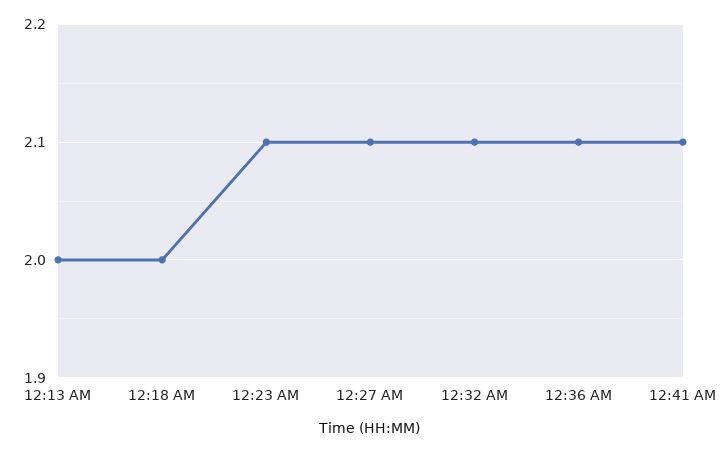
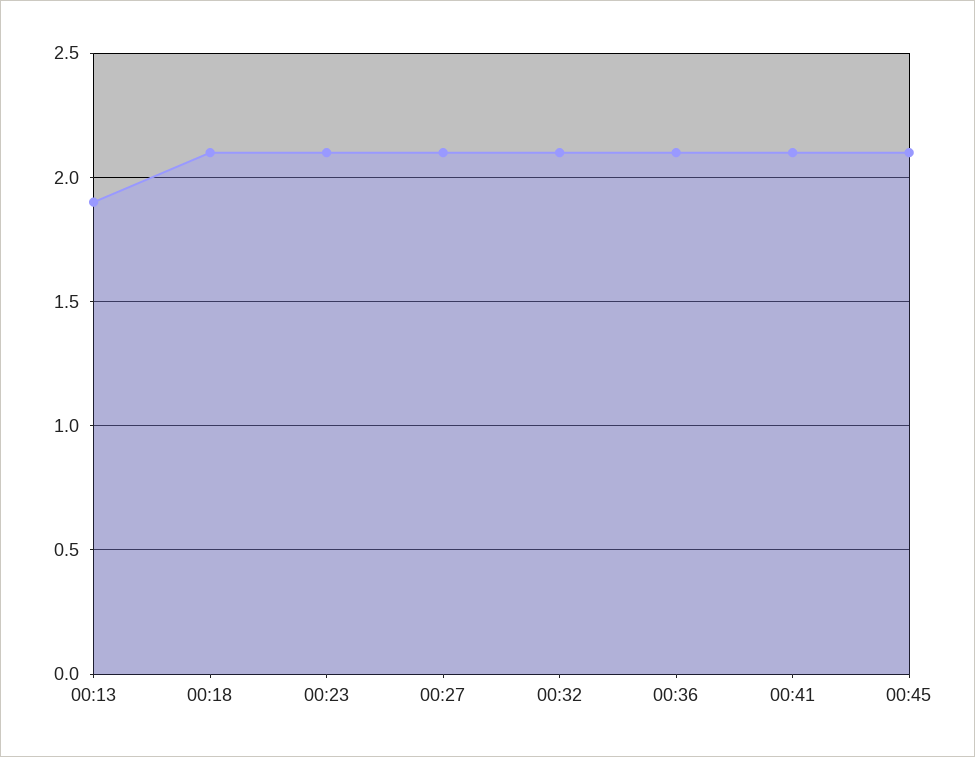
12:13 AM: 2 -> 1.9
12:18 AM: 2 -> 2.1
00:45: none -> 2.1

